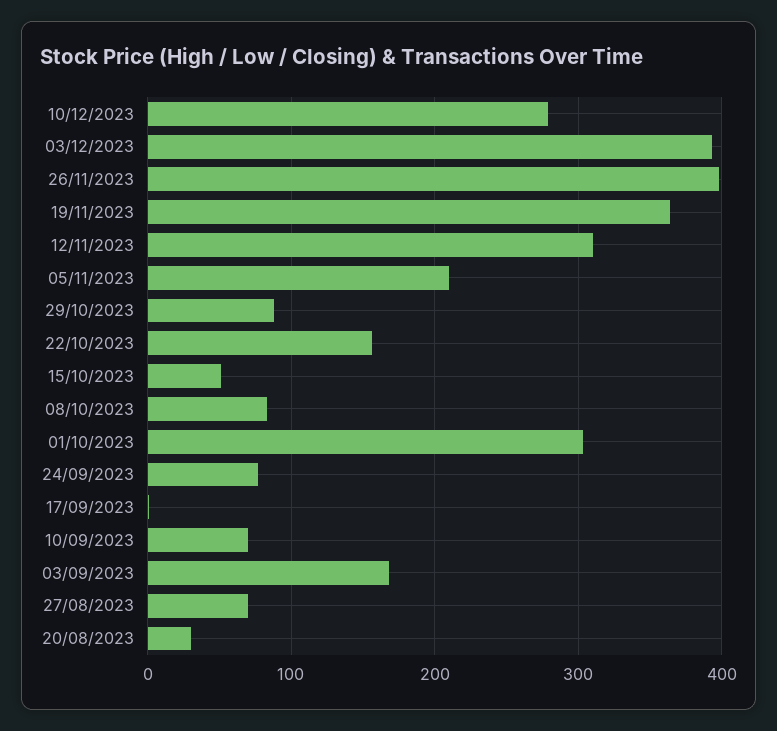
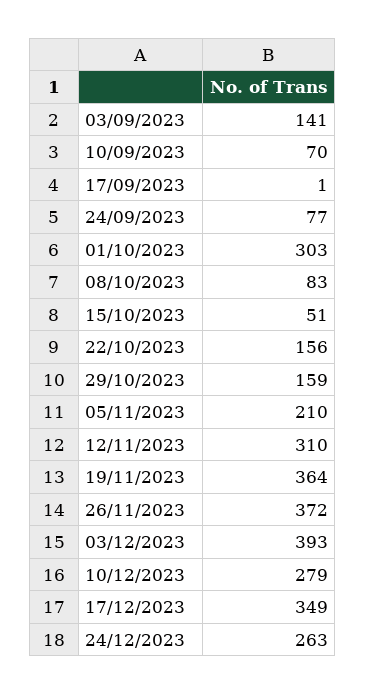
26/11/2023: 400 -> 372
29/10/2023: 90 -> 159
03/09/2023: 170 -> 141
27/08/2023: 70 -> none
20/08/2023: 30 -> none
17/12/2023: none -> 349
24/12/2023: none -> 263

